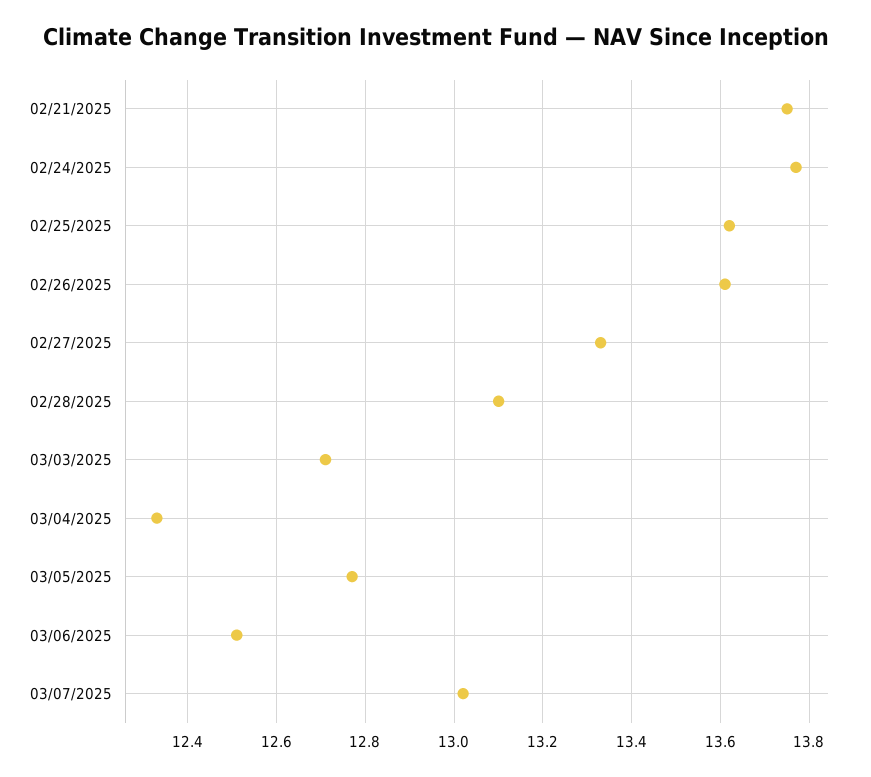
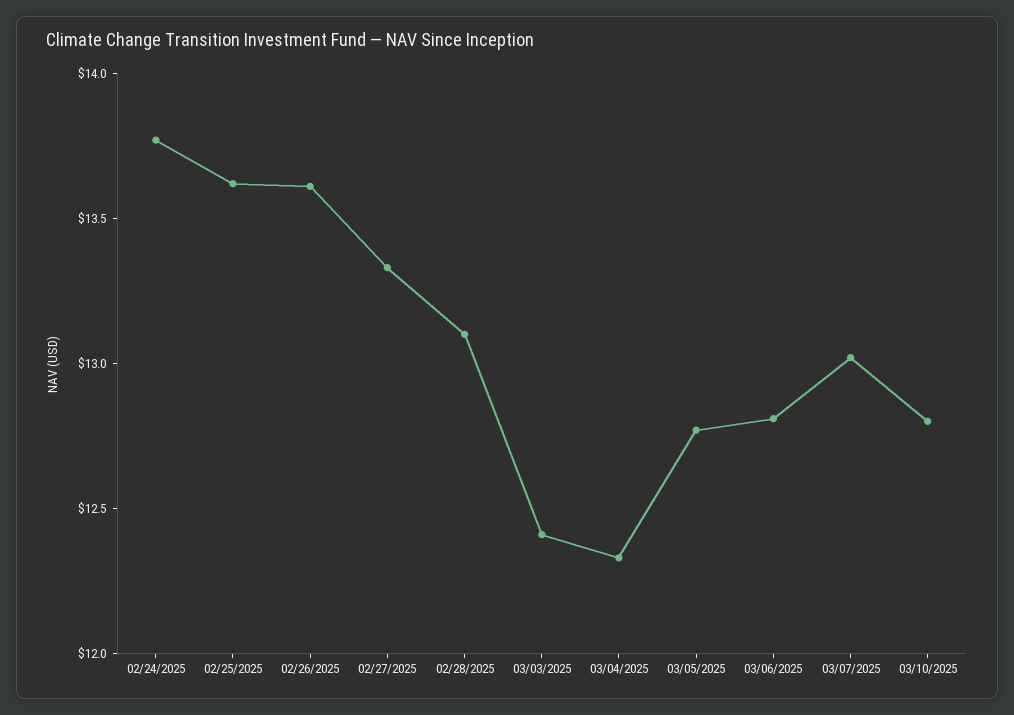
02/21/2025: 13.75 -> none
03/03/2025: 12.7 -> 12.4
03/06/2025: 12.5 -> 12.8
03/10/2025: none -> 12.8

